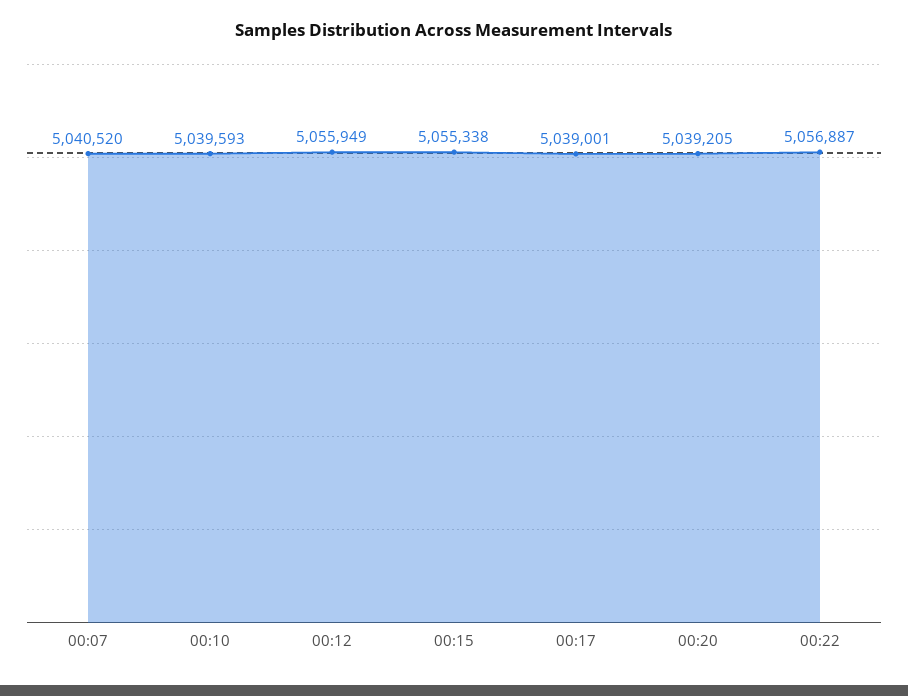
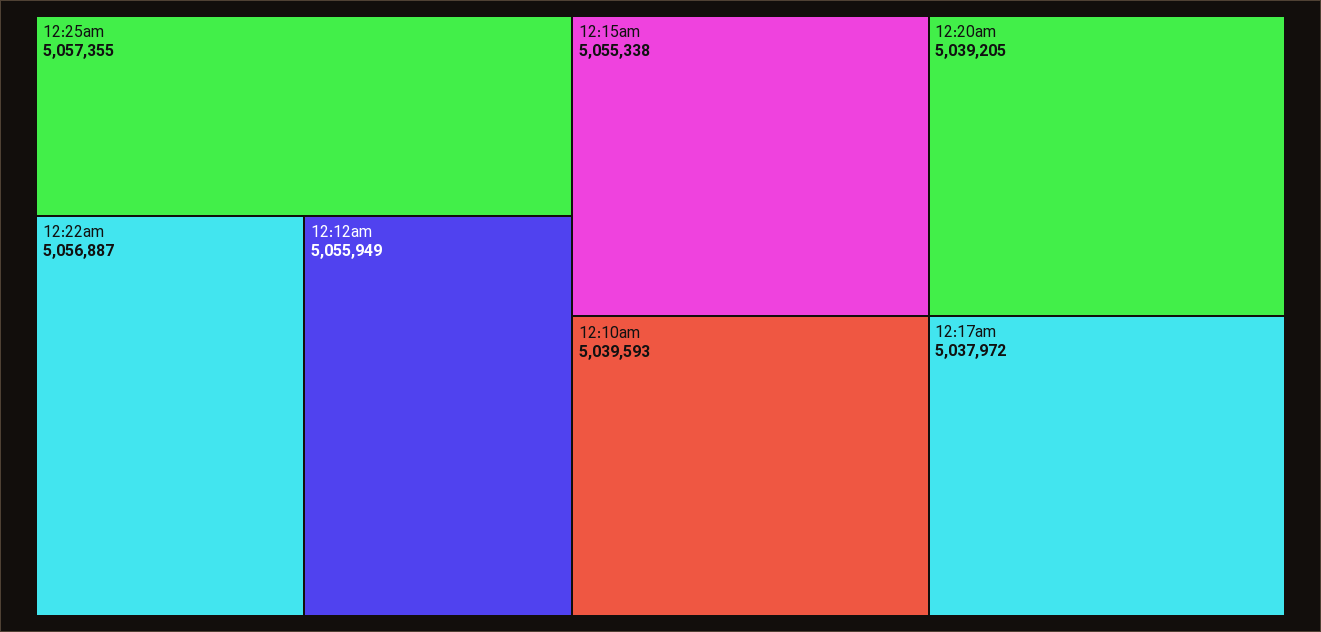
00:07: 5040520 -> none
00:17: 5039001 -> 5037972
12:25am: none -> 5057355

